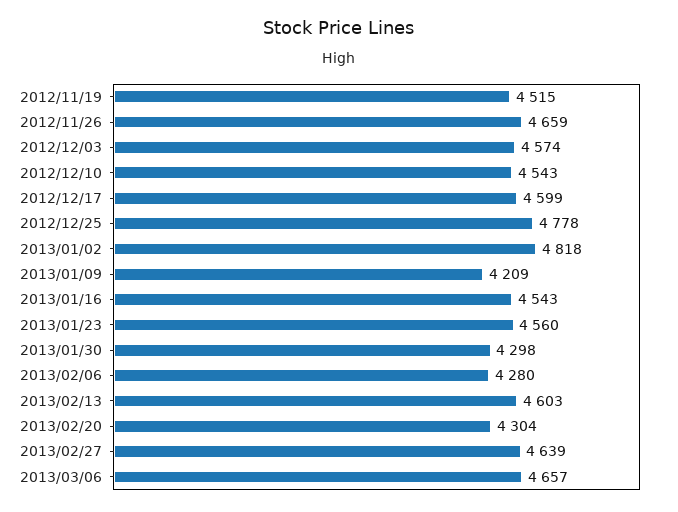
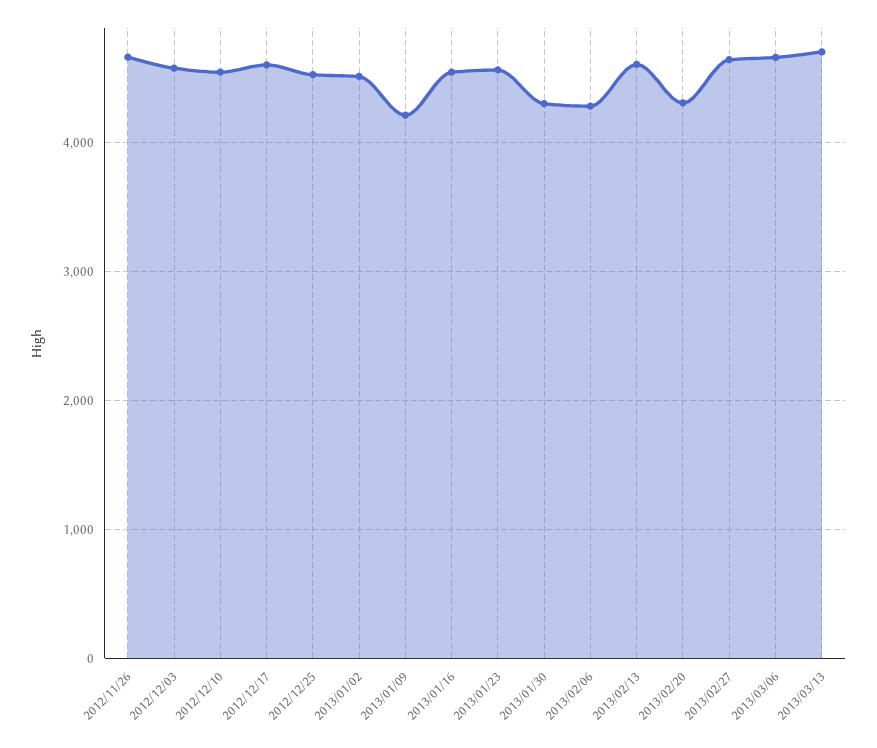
2012/11/19: 4515 -> none
2012/12/25: 4778 -> 4500
2013/01/02: 4818 -> 4500
2013/03/13: none -> 4700

